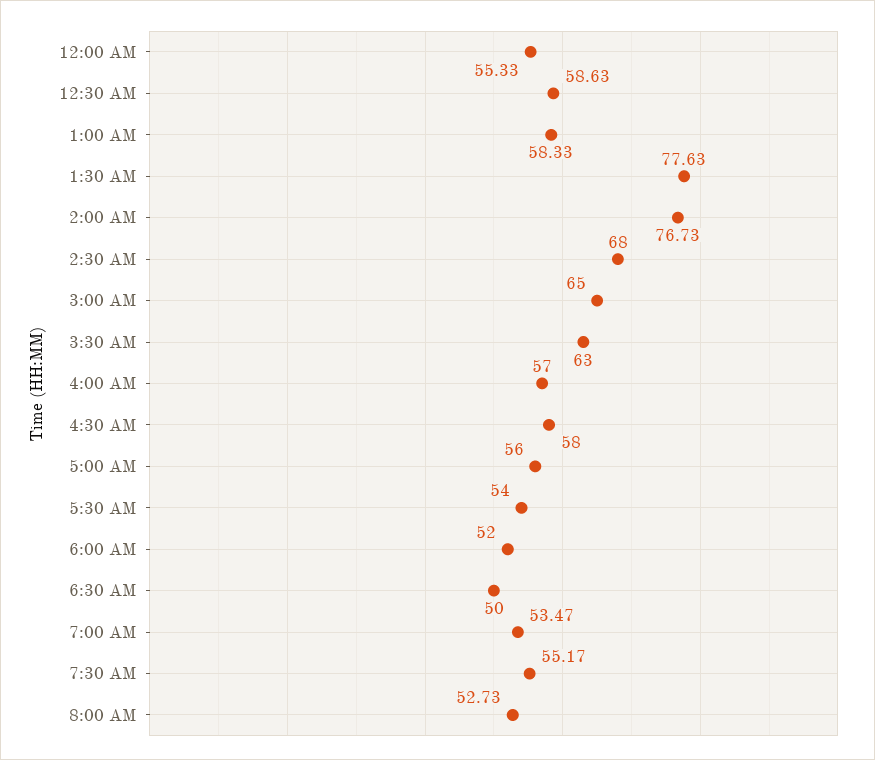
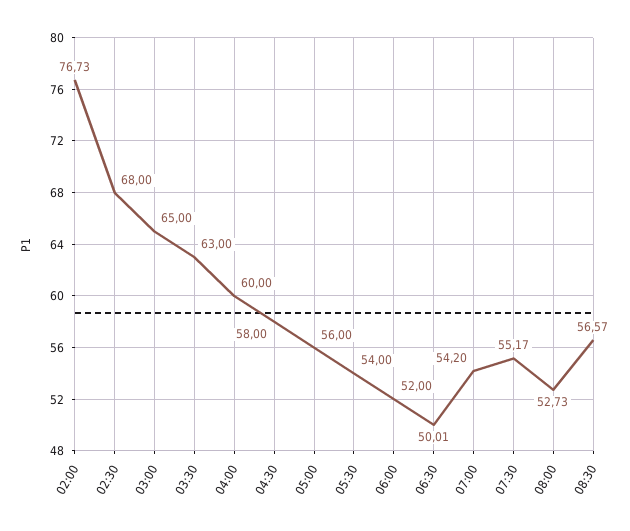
12:00 AM: 55.33 -> none
12:30 AM: 58.63 -> none
1:00 AM: 58.33 -> none
1:30 AM: 77.63 -> none
4:00 AM: 57 -> 60
6:30 AM: 50 -> 50.01
7:00 AM: 53.47 -> 54.2
08:30: none -> 56.57

